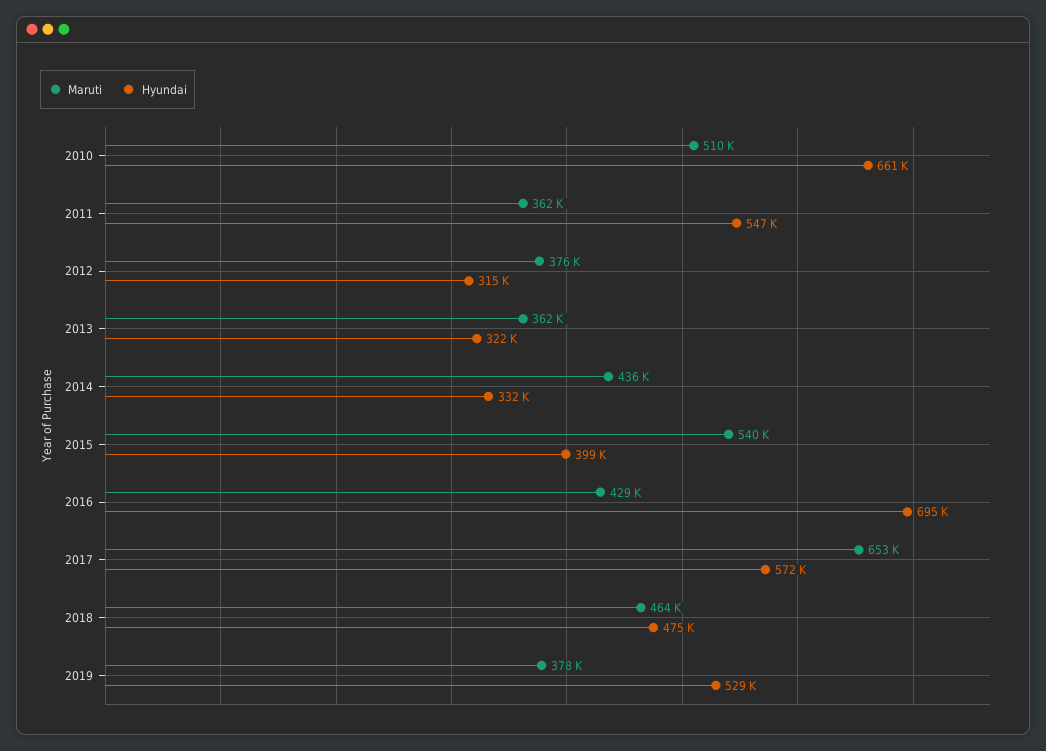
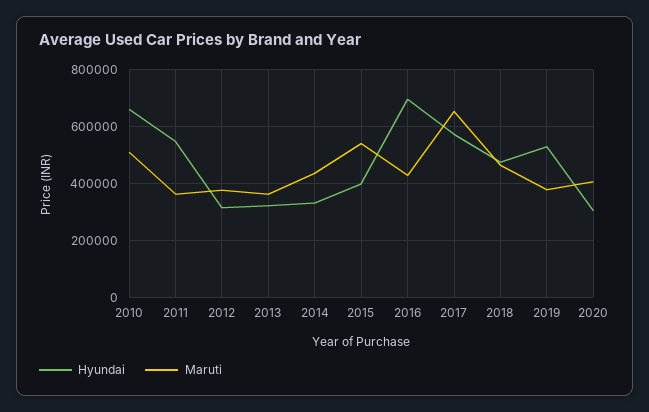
Hyundai, 2020: none -> 300000
Maruti, 2020: none -> 400000

